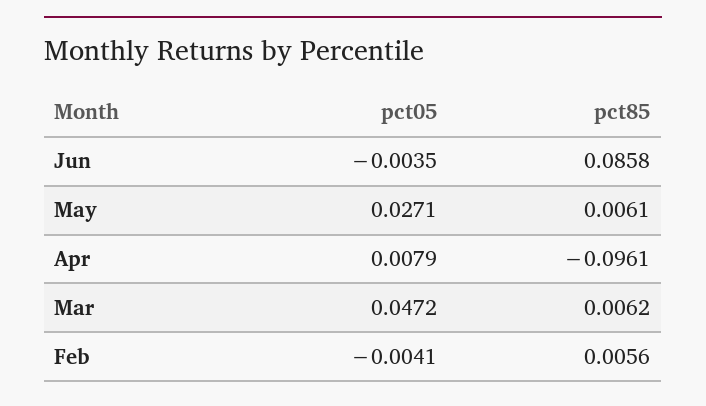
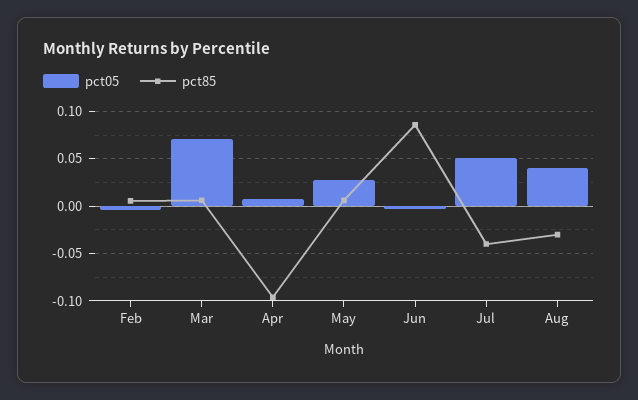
pct05, Mar: 0.0472 -> 0.07
pct05, Jul: none -> 0.05
pct85, Jul: none -> -0.04
pct05, Aug: none -> 0.04
pct85, Aug: none -> -0.03

